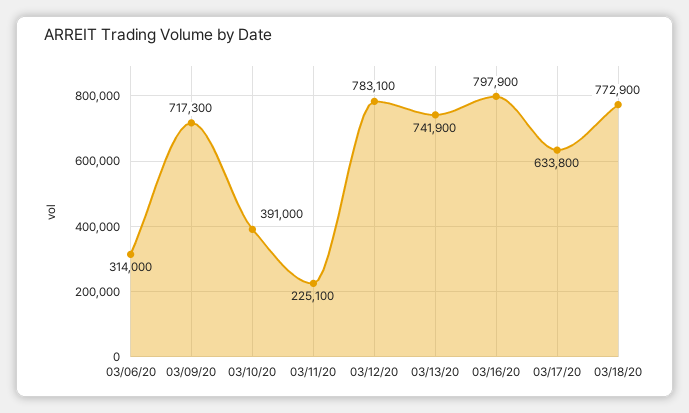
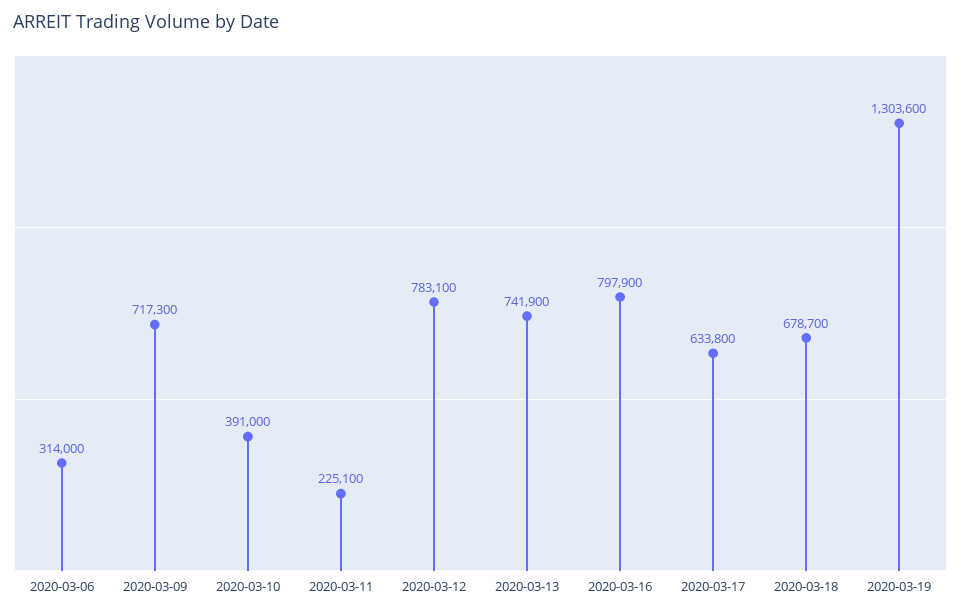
03/18/20: 772900 -> 678700
2020-03-19: none -> 1303600

